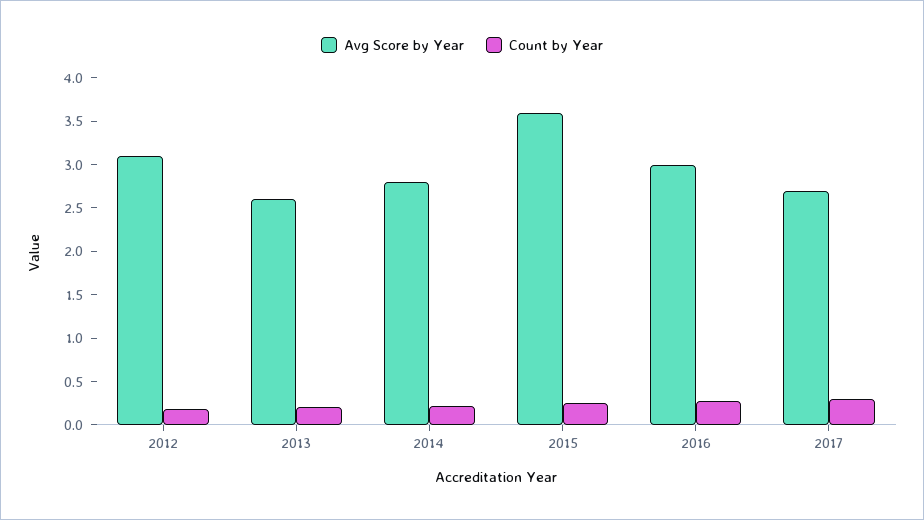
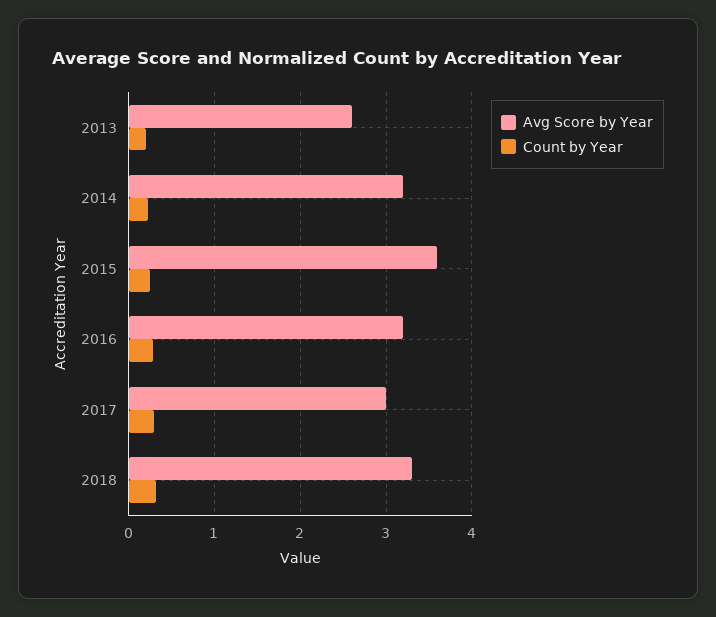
Avg Score by Year, 2012: 3.1 -> none
Count by Year, 2012: 0.2 -> none
Avg Score by Year, 2014: 2.8 -> 3.2
Avg Score by Year, 2016: 3 -> 3.2
Avg Score by Year, 2017: 2.7 -> 3
Avg Score by Year, 2018: none -> 3.3
Count by Year, 2018: none -> 0.3

